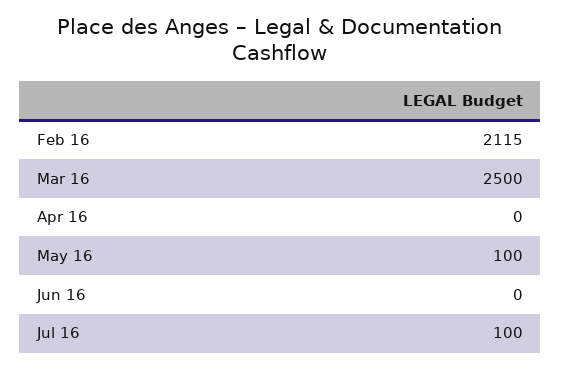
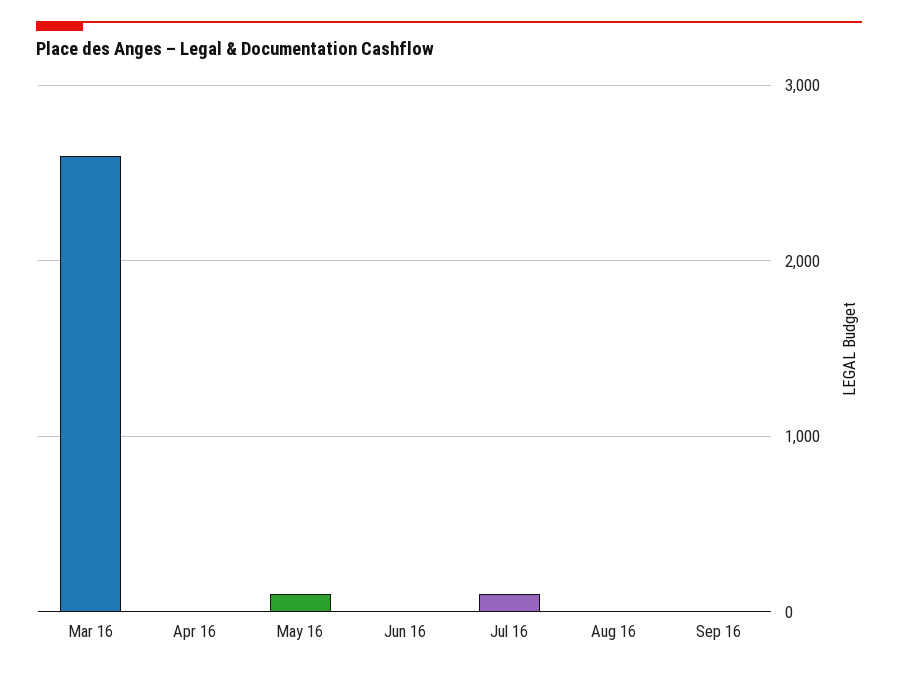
Feb 16: 2115 -> none
Mar 16: 2500 -> 2600
Aug 16: none -> 0
Sep 16: none -> 0

